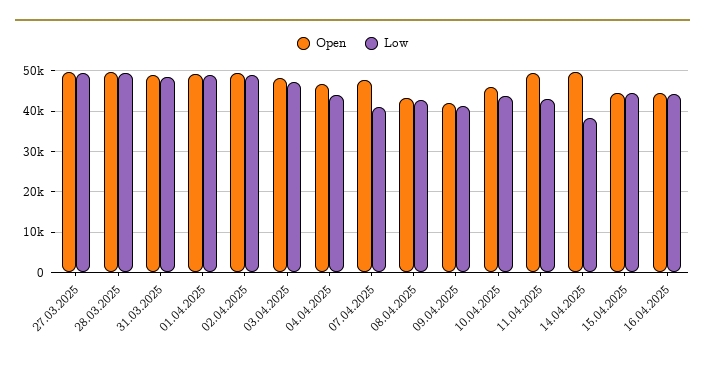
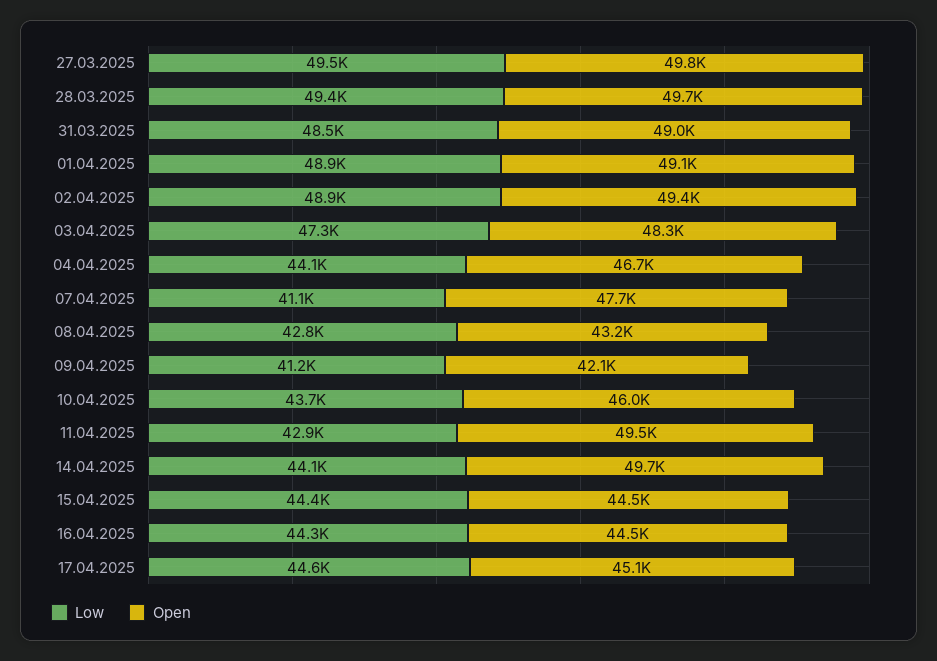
Low, 14.04.2025: 38000 -> 44100
Low, 17.04.2025: none -> 44600
Open, 17.04.2025: none -> 45100

